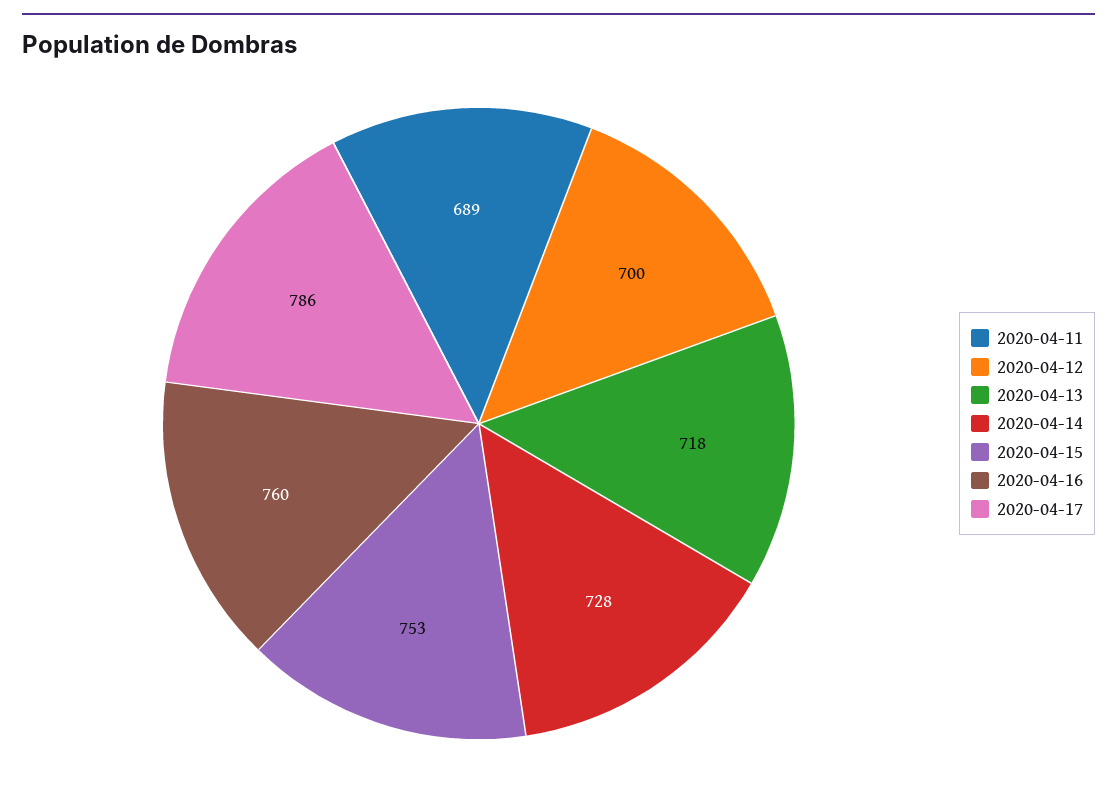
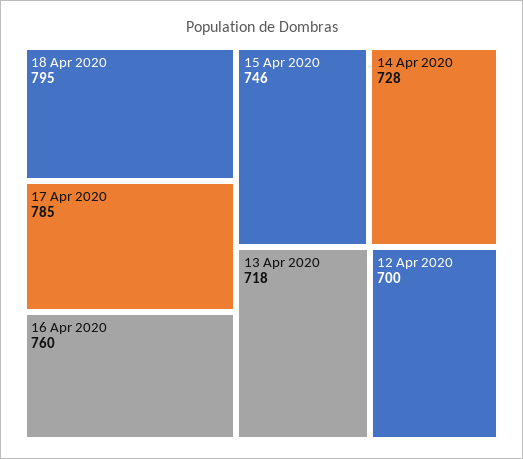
2020-04-11: 689 -> none
2020-04-15: 753 -> 746
2020-04-17: 786 -> 785
18 Apr 2020: none -> 795

